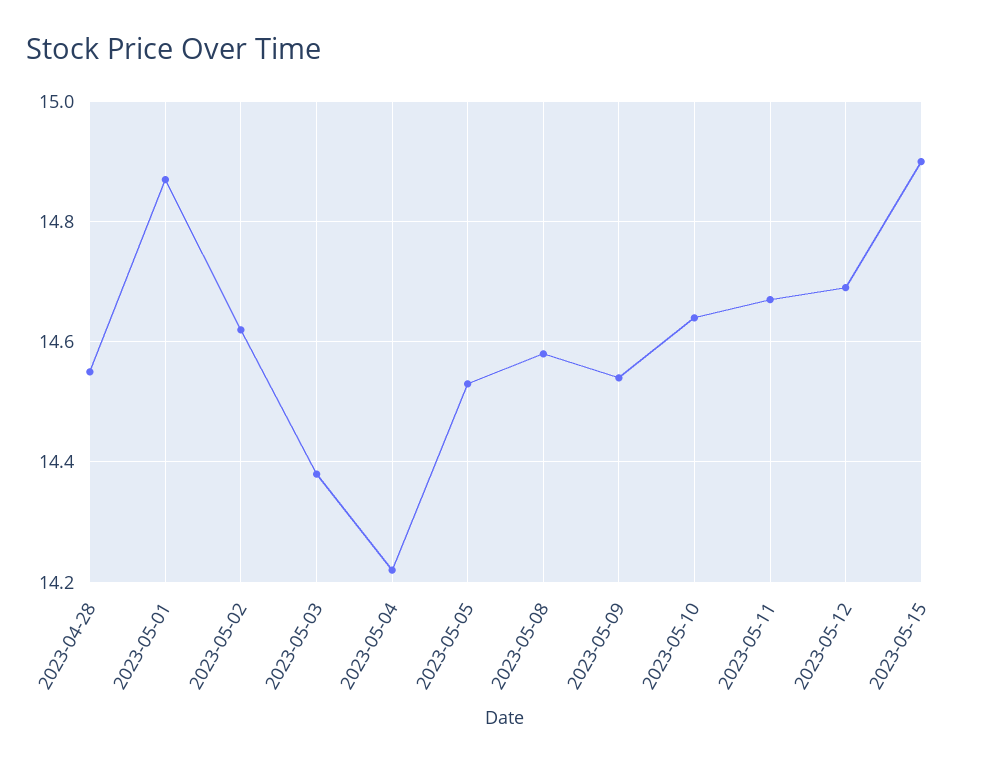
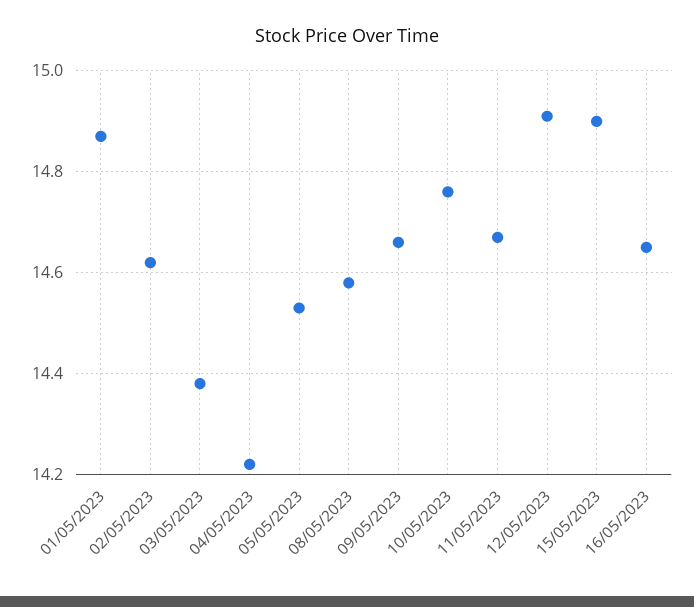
2023-04-28: 14.55 -> none
2023-05-09: 14.55 -> 14.65
2023-05-10: 14.65 -> 14.75
2023-05-12: 14.7 -> 14.9
16/05/2023: none -> 14.65

